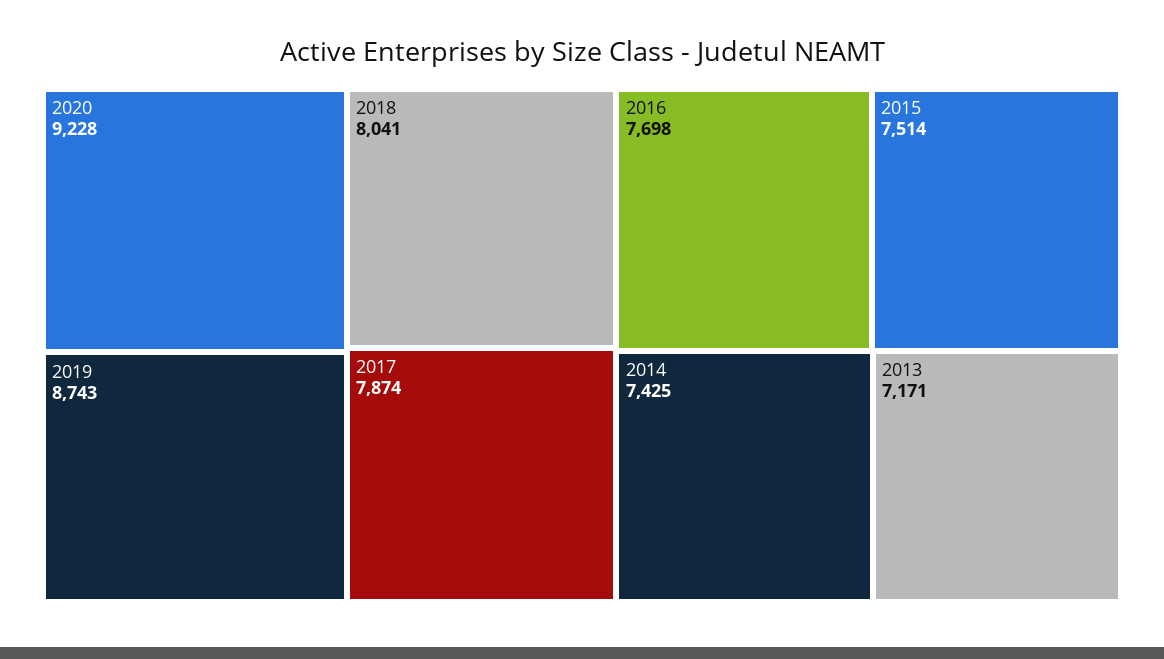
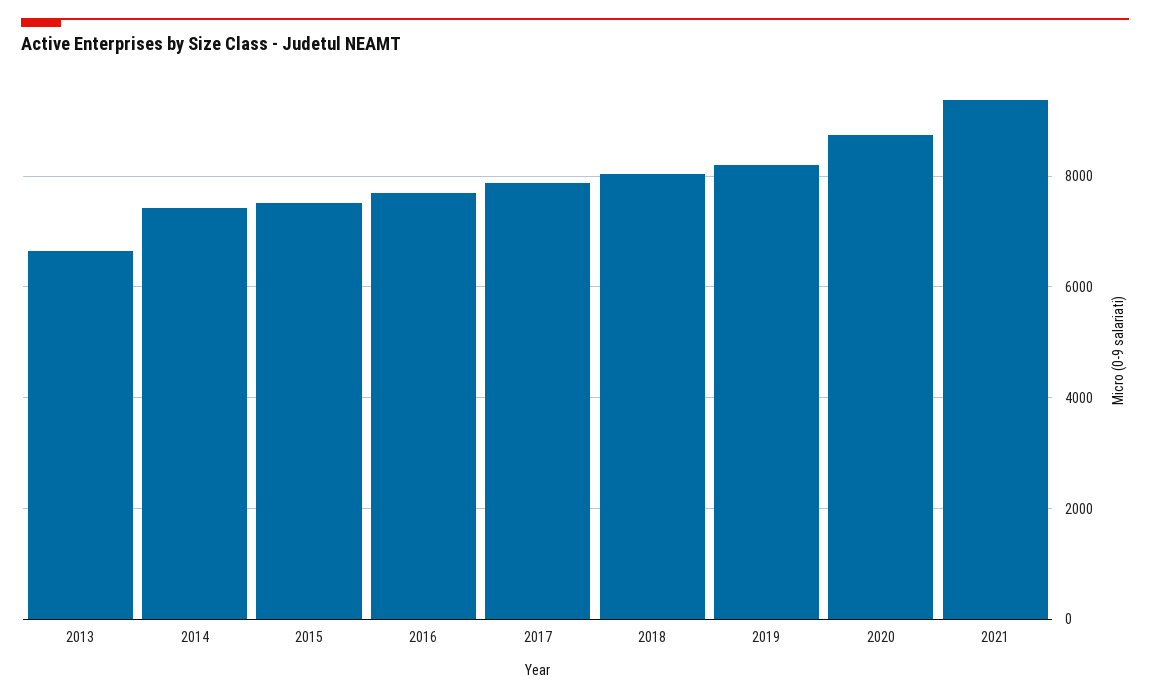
2020: 9228 -> 8800
2019: 8743 -> 8200
2013: 7171 -> 6600
2021: none -> 9400

